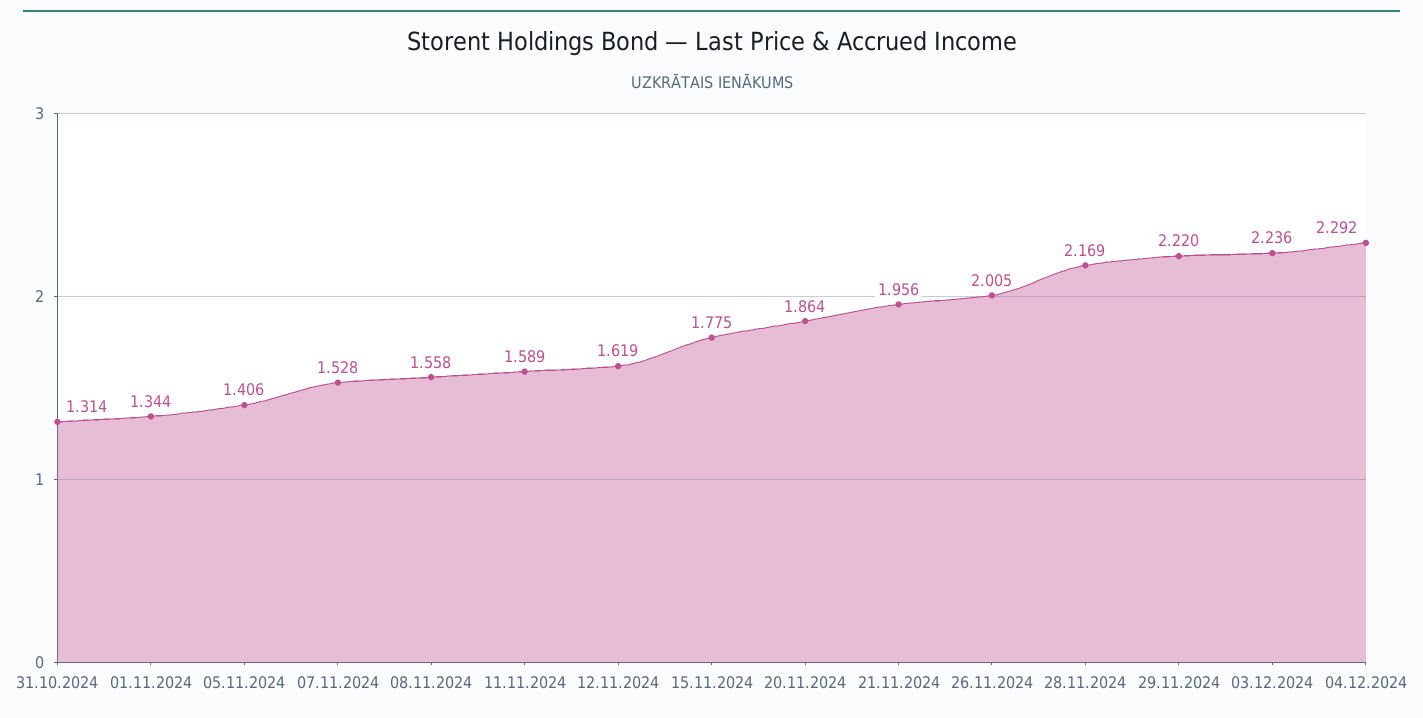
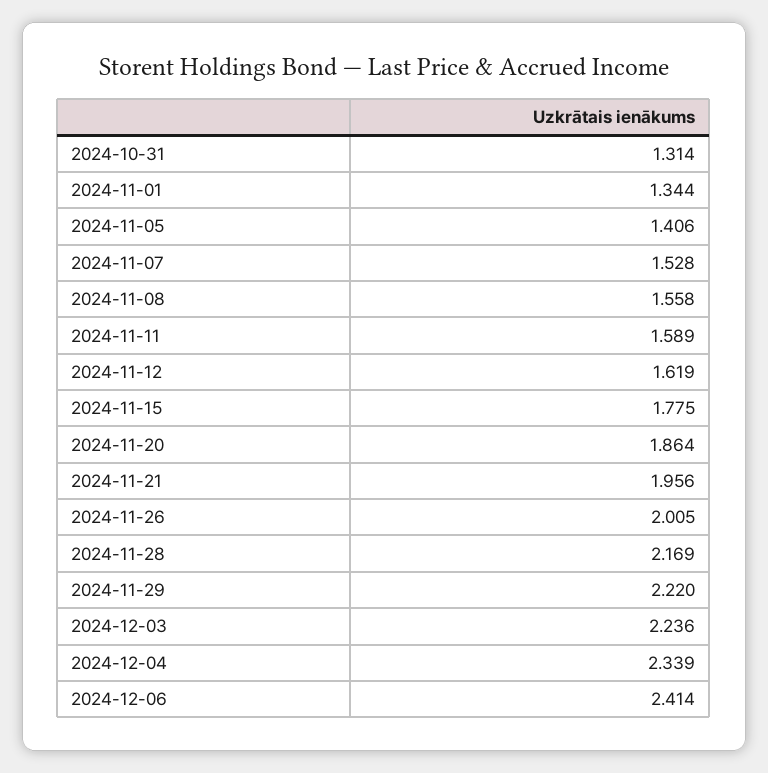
04.12.2024: 2.292 -> 2.339
2024-12-06: none -> 2.414

